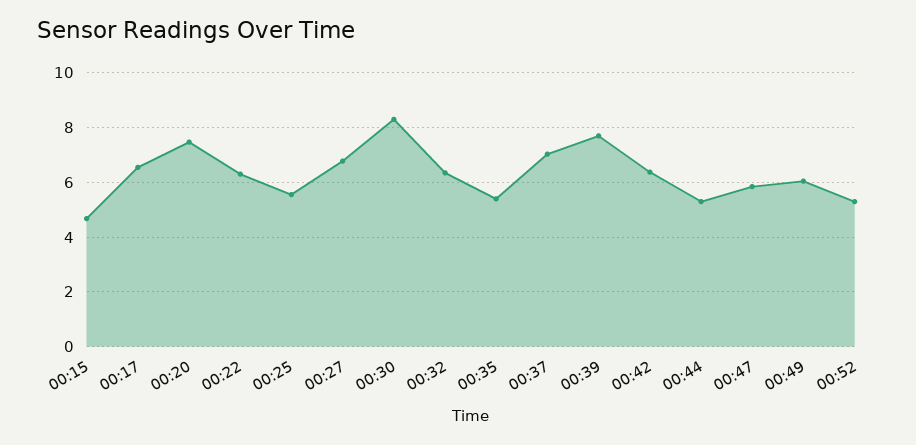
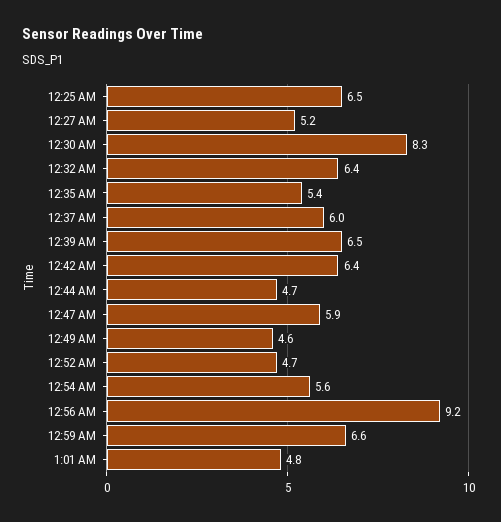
00:15: 4.75 -> none
00:17: 6.5 -> none
00:20: 7.5 -> none
00:22: 6.25 -> none
00:25: 5.5 -> 6.5
00:27: 6.75 -> 5.2
00:37: 7 -> 6
00:39: 7.75 -> 6.5
00:44: 5.25 -> 4.7
00:49: 6 -> 4.6
00:52: 5.25 -> 4.7
12:54 AM: none -> 5.6
12:56 AM: none -> 9.2
12:59 AM: none -> 6.6
1:01 AM: none -> 4.8

